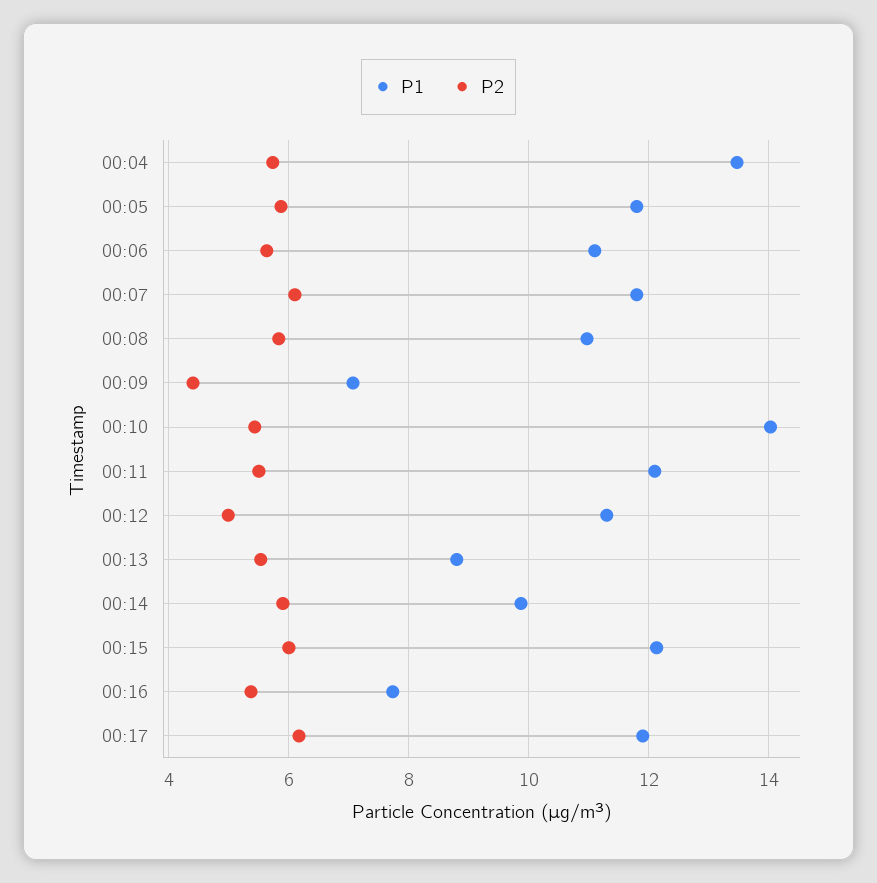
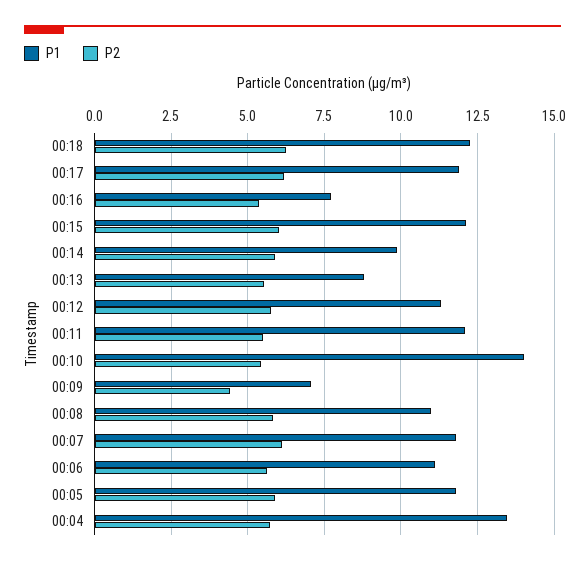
P2, 00:12: 5 -> 5.75
P1, 00:18: none -> 12.25
P2, 00:18: none -> 6.25

